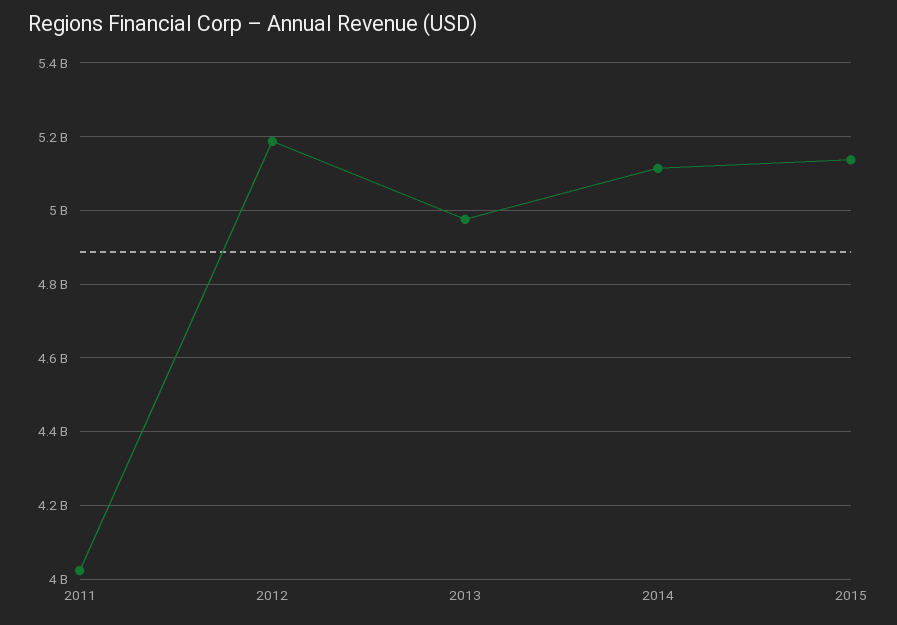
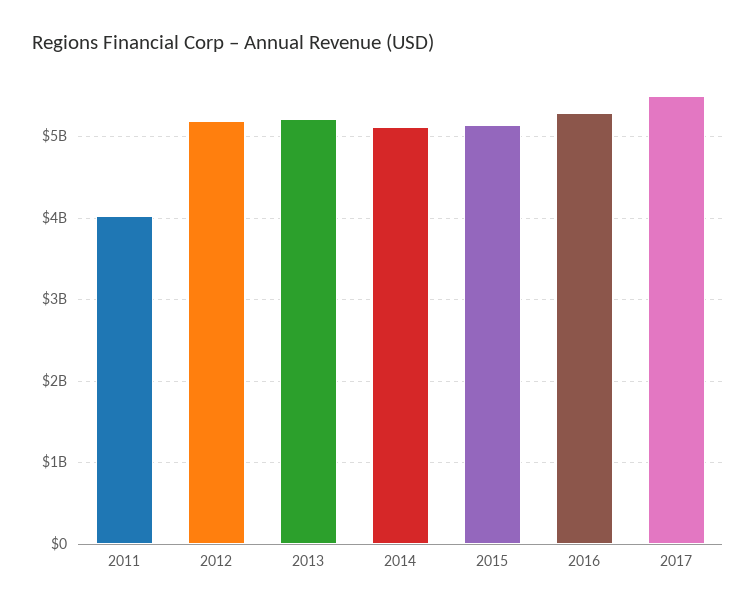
2013: 4980000000 -> 5200000000
2016: none -> 5300000000
2017: none -> 5500000000

